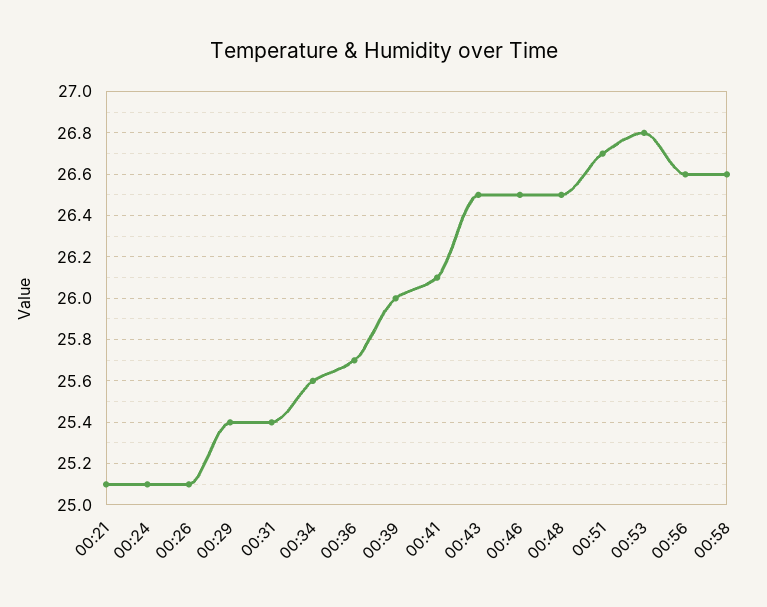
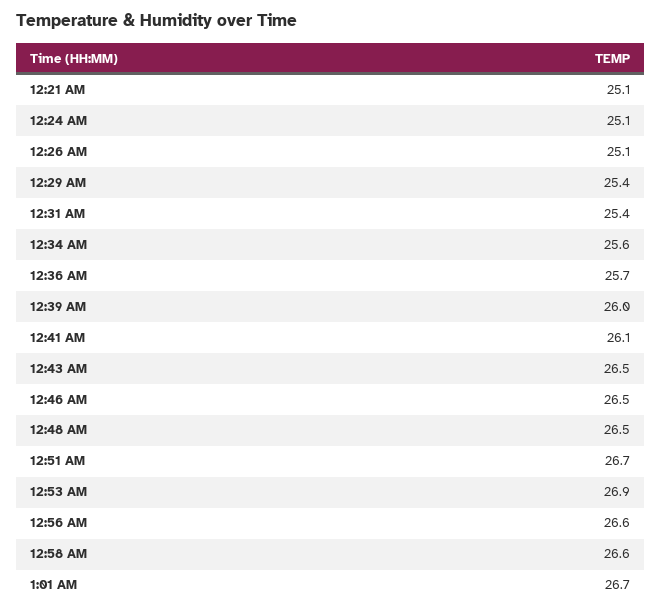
00:53: 26.8 -> 26.9
1:01 AM: none -> 26.7

